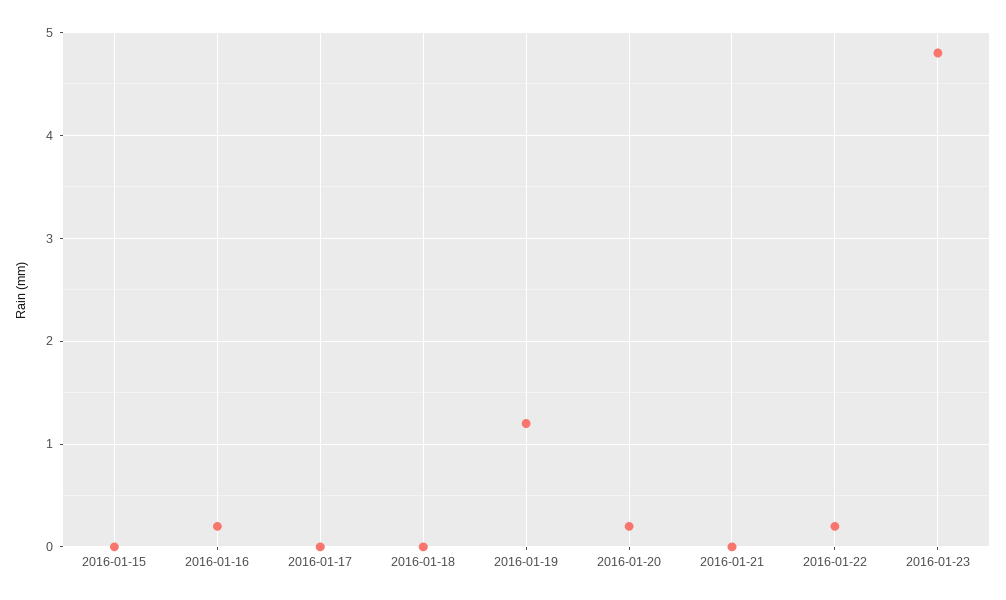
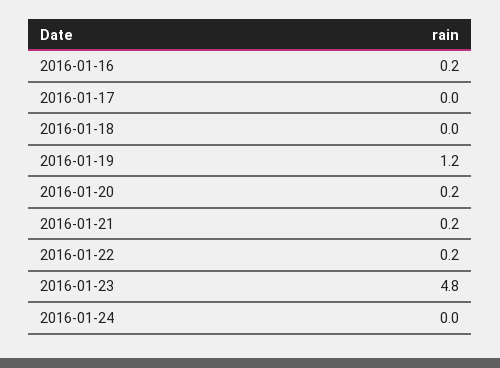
2016-01-15: 0 -> none
2016-01-21: 0 -> 0.2
2016-01-24: none -> 0

